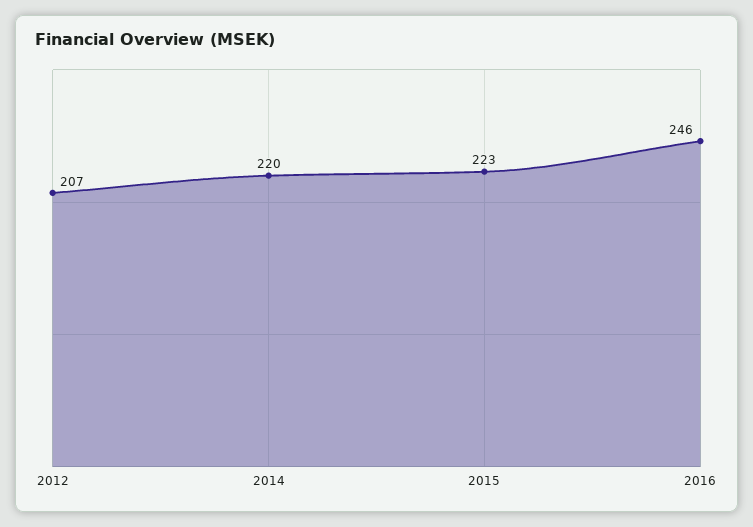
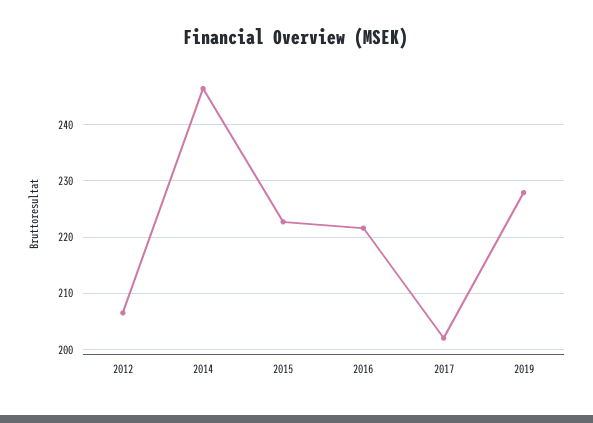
2014: 220 -> 246
2016: 246 -> 222
2017: none -> 202
2019: none -> 228

